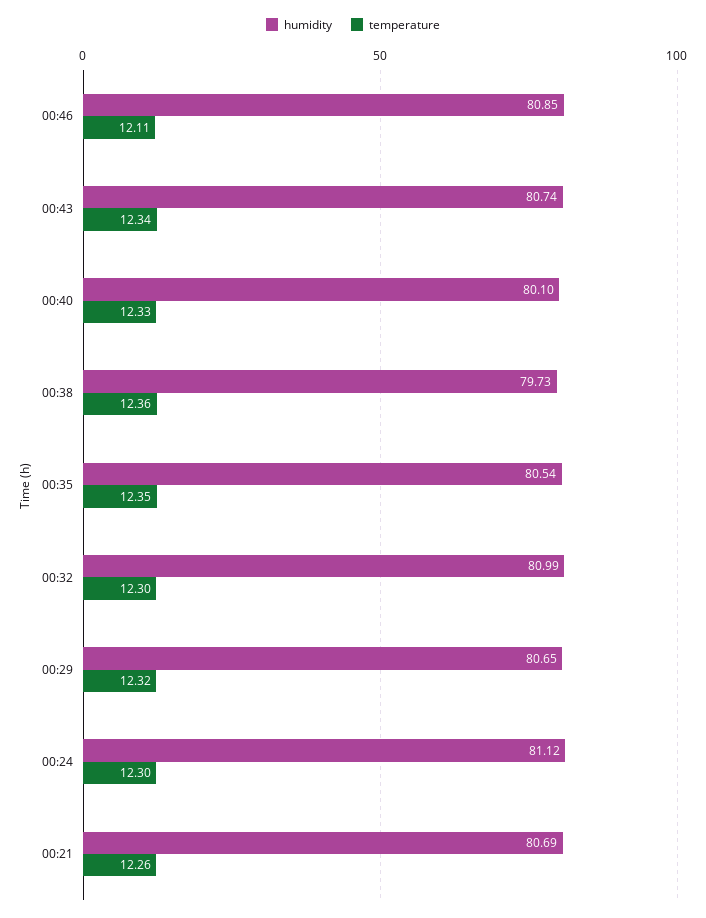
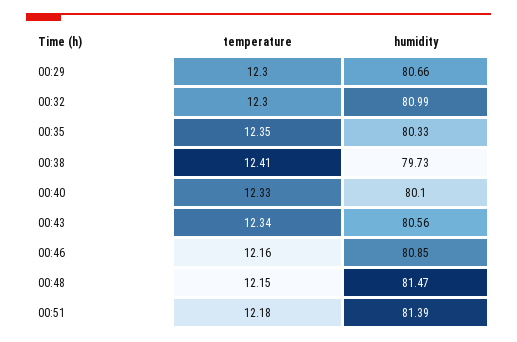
temperature, 00:46: 12.11 -> 12.16
humidity, 00:43: 80.74 -> 80.56
temperature, 00:38: 12.36 -> 12.41
humidity, 00:35: 80.54 -> 80.33
humidity, 00:29: 80.65 -> 80.66
temperature, 00:29: 12.32 -> 12.3
humidity, 00:24: 81.12 -> none
temperature, 00:24: 12.3 -> none
humidity, 00:21: 80.69 -> none
temperature, 00:21: 12.26 -> none
temperature, 00:48: none -> 12.15
humidity, 00:48: none -> 81.47
temperature, 00:51: none -> 12.18
humidity, 00:51: none -> 81.39

